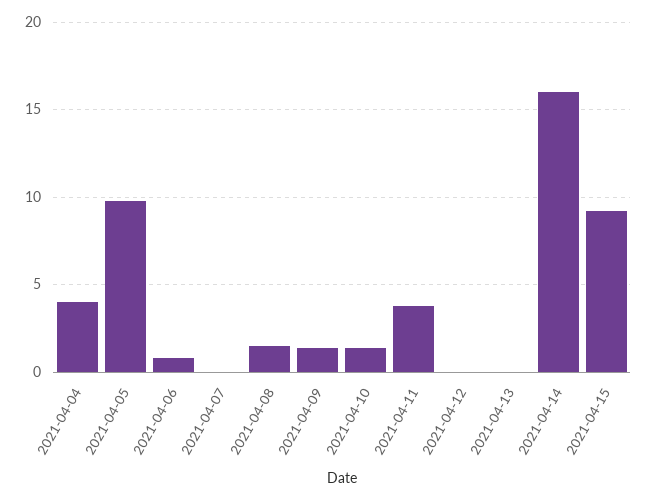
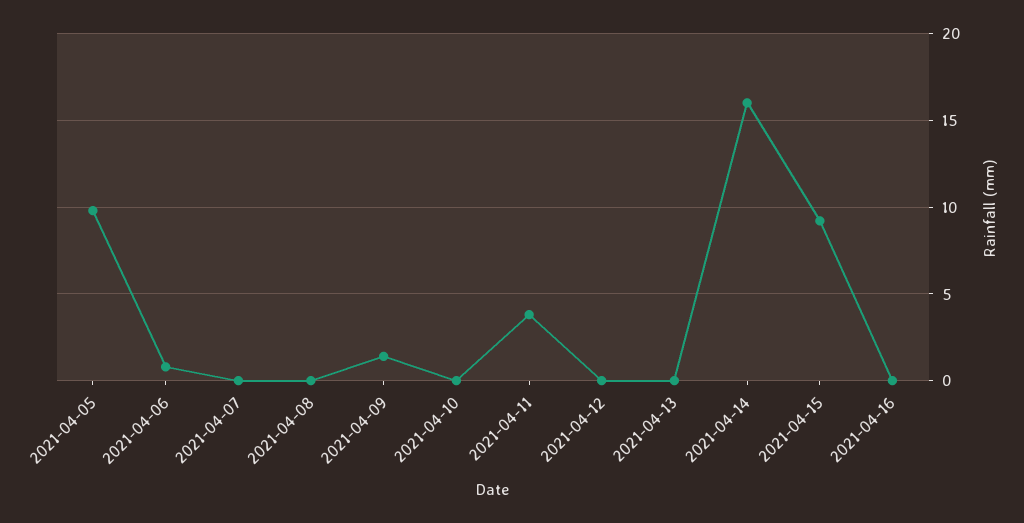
2021-04-04: 4 -> none
2021-04-08: 1.5 -> 0
2021-04-10: 1.5 -> 0
2021-04-16: none -> 0

